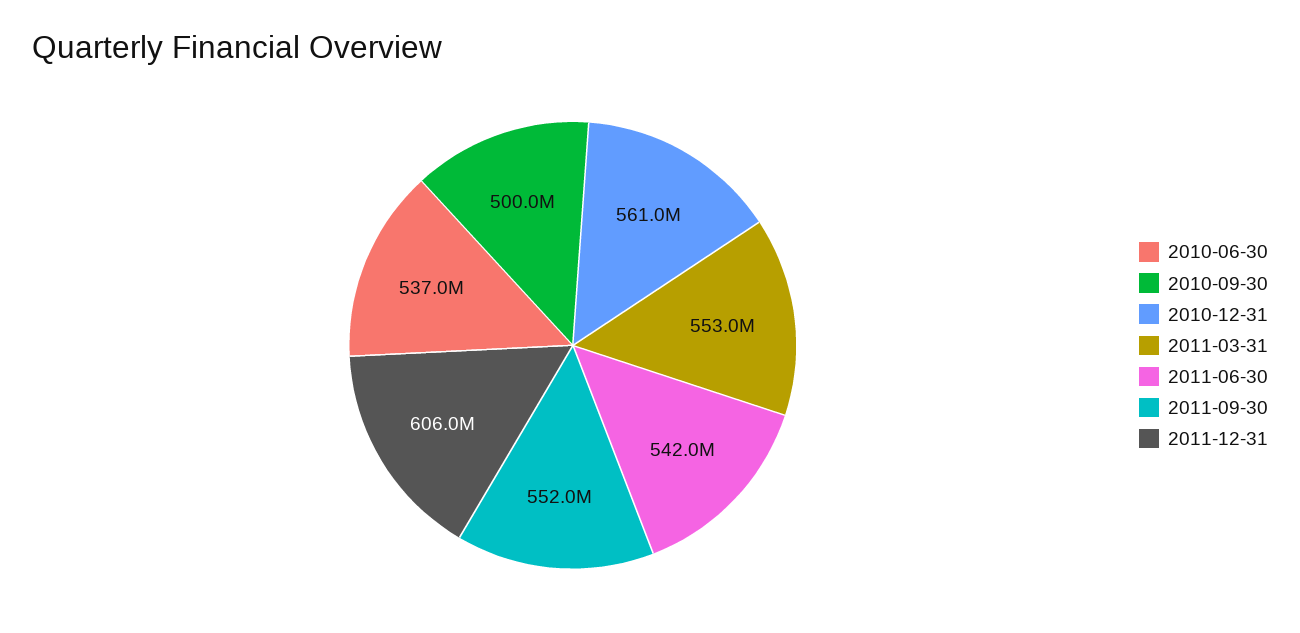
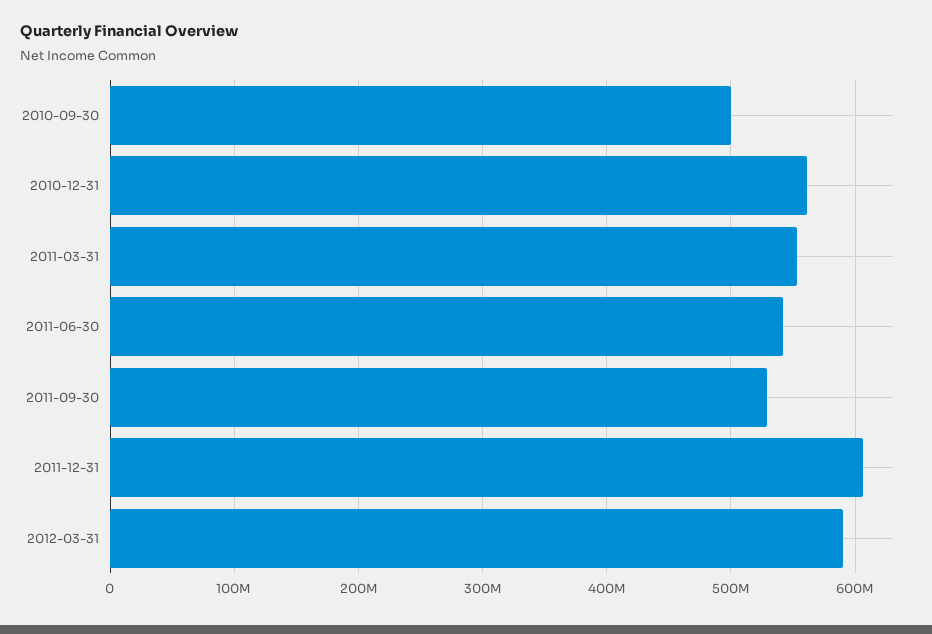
2010-06-30: 537000000 -> none
2011-09-30: 552000000 -> 530000000
2012-03-31: none -> 590000000

